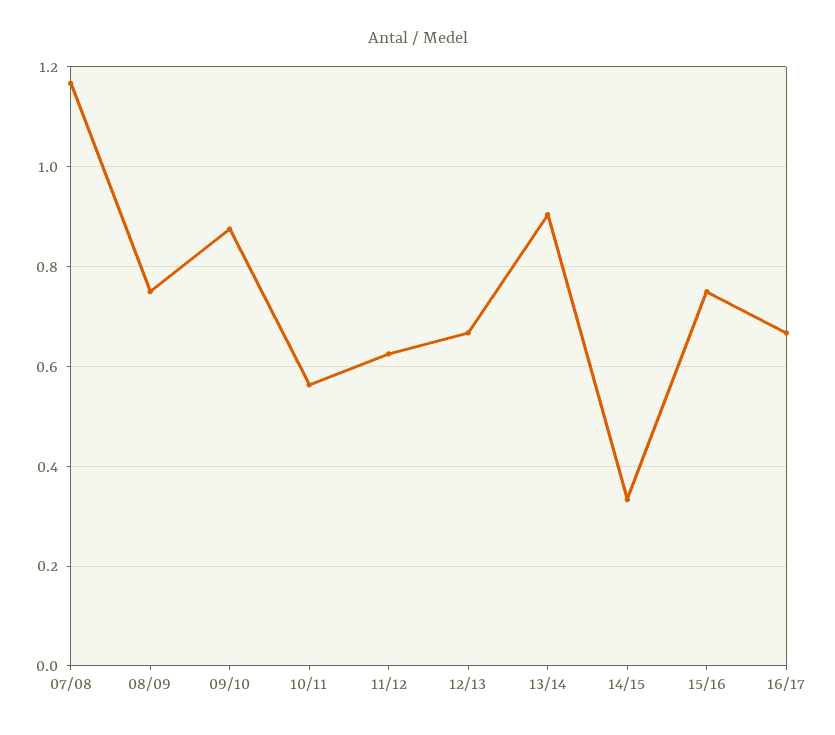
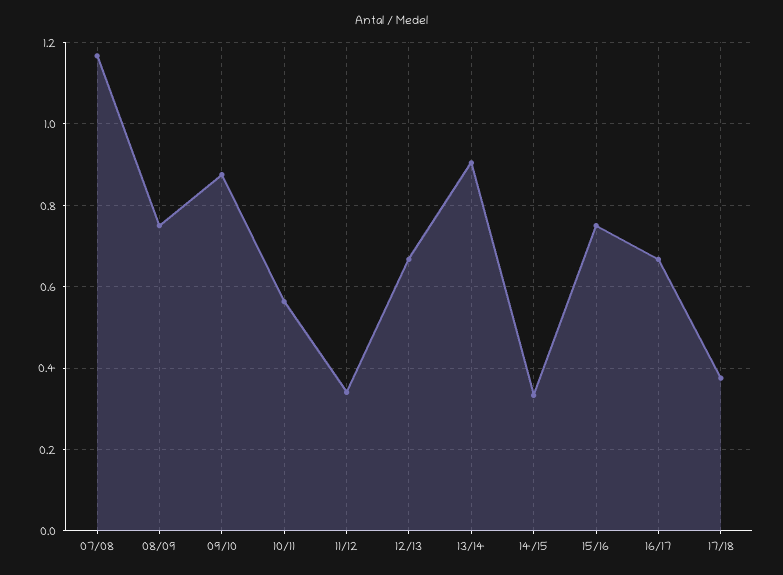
11/12: 0.62 -> 0.34
17/18: none -> 0.38

